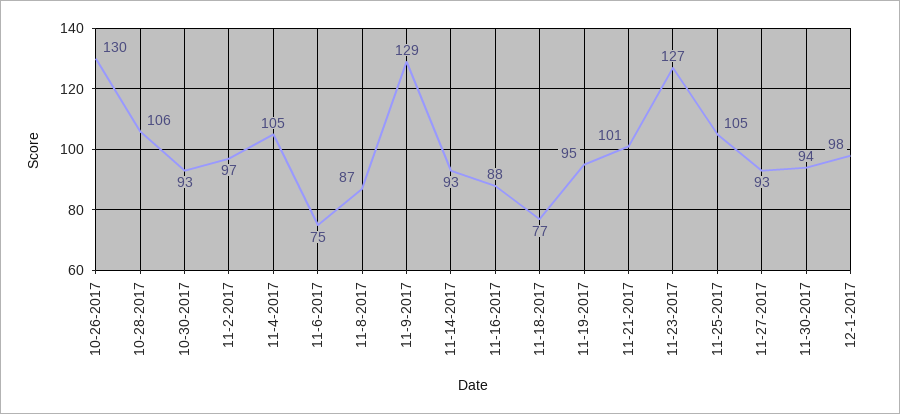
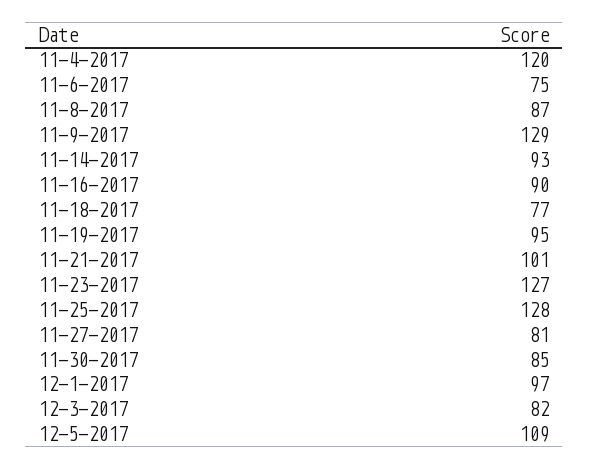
10-26-2017: 130 -> none
10-28-2017: 106 -> none
10-30-2017: 93 -> none
11-2-2017: 97 -> none
11-4-2017: 105 -> 120
11-16-2017: 88 -> 90
11-25-2017: 105 -> 128
11-27-2017: 93 -> 81
11-30-2017: 94 -> 85
12-1-2017: 98 -> 97
12-3-2017: none -> 82
12-5-2017: none -> 109

